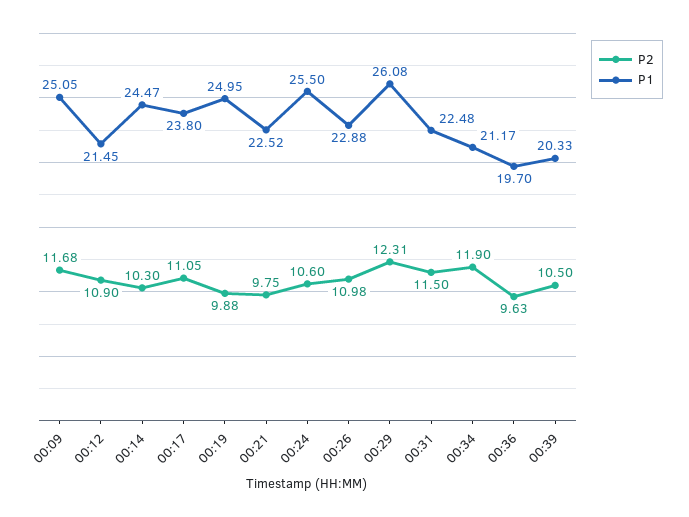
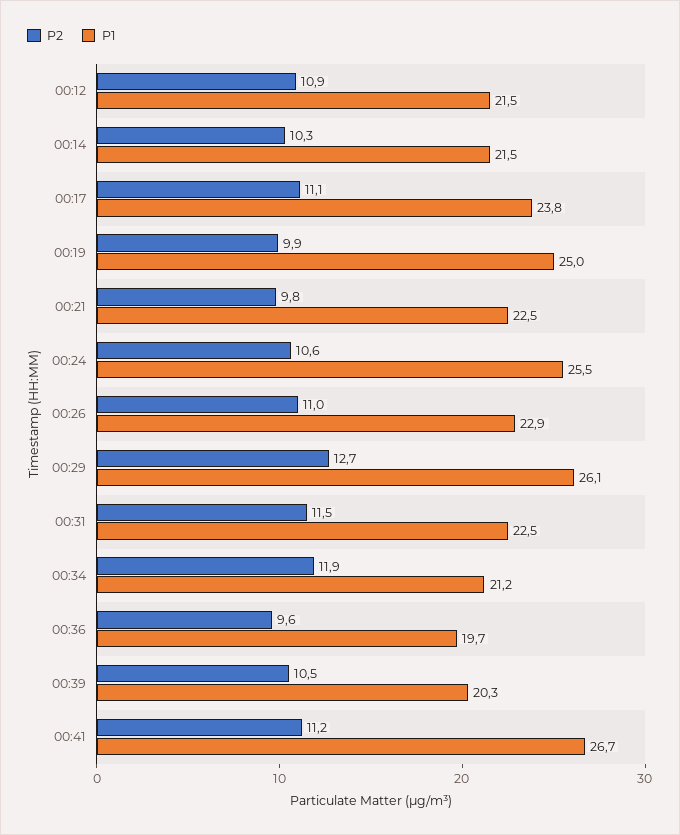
P2, 00:09: 11.68 -> none
P1, 00:09: 25.05 -> none
P1, 00:14: 24.47 -> 21.5
P2, 00:29: 12.31 -> 12.7
P2, 00:41: none -> 11.2
P1, 00:41: none -> 26.7

